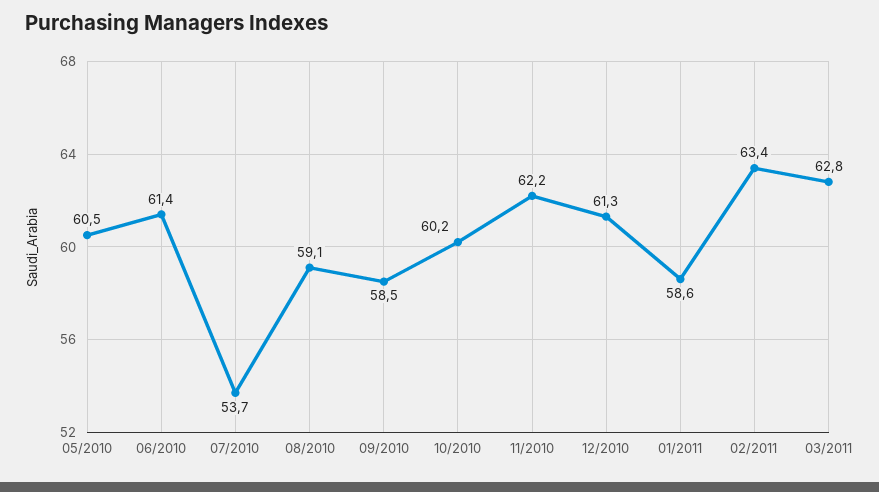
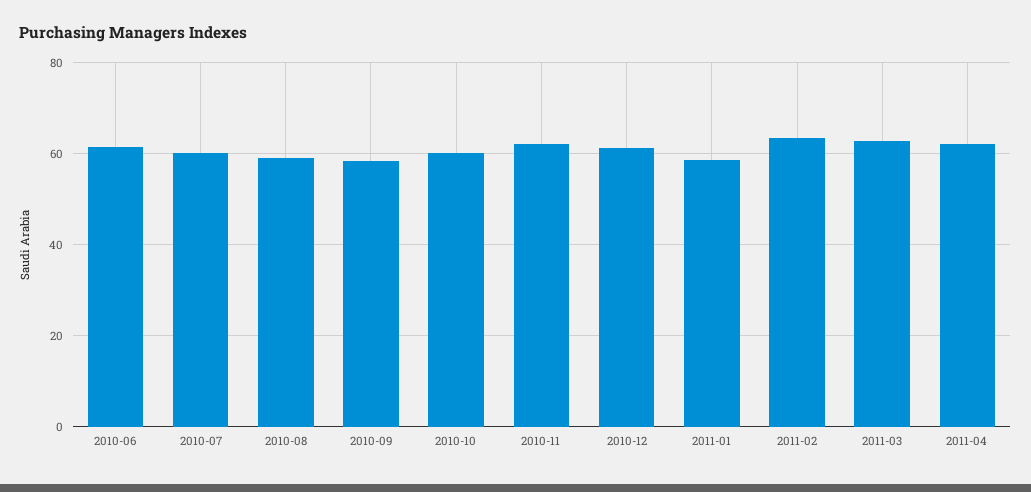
05/2010: 60.5 -> none
07/2010: 53.7 -> 60
2011-04: none -> 62

